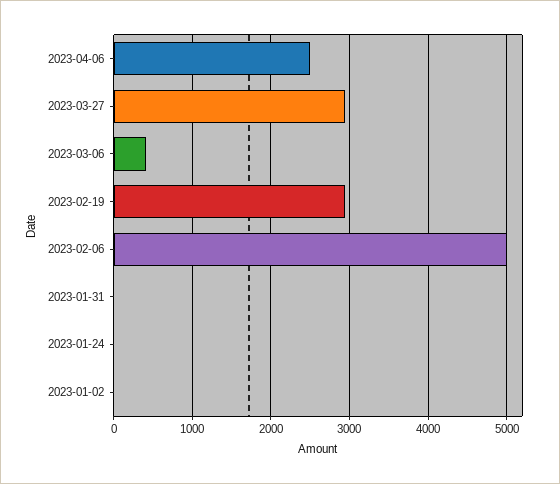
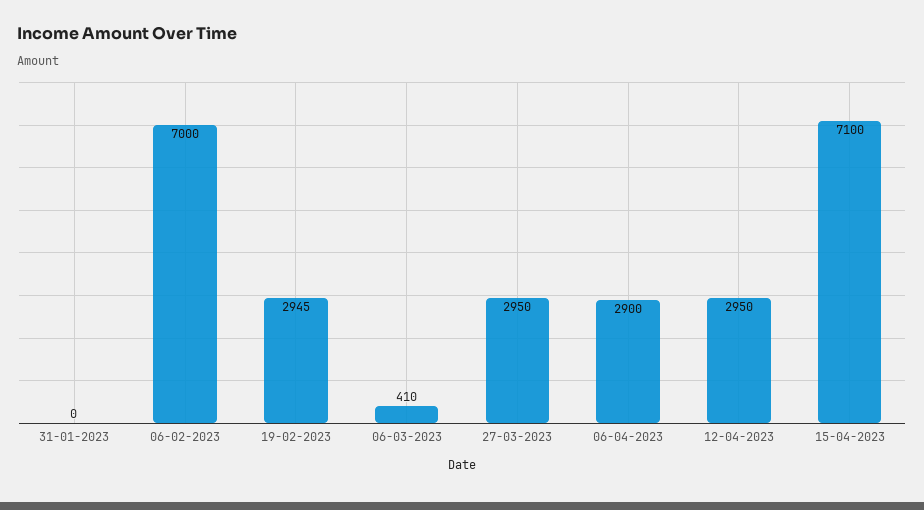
2023-04-06: 2500 -> 2900
2023-02-06: 5000 -> 7000
2023-01-24: 0 -> none
2023-01-02: 0 -> none
12-04-2023: none -> 2950
15-04-2023: none -> 7100

